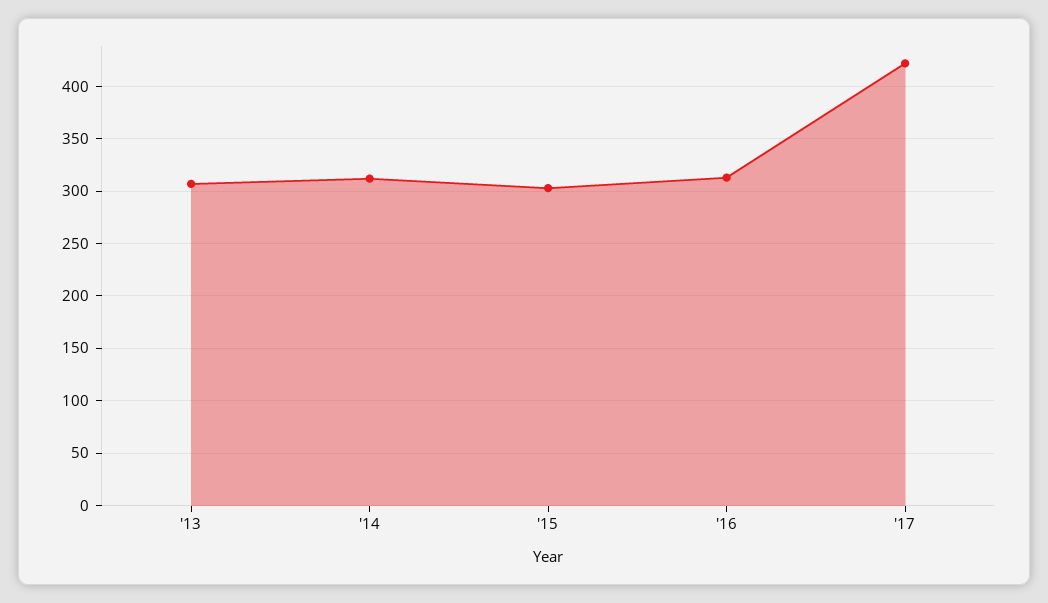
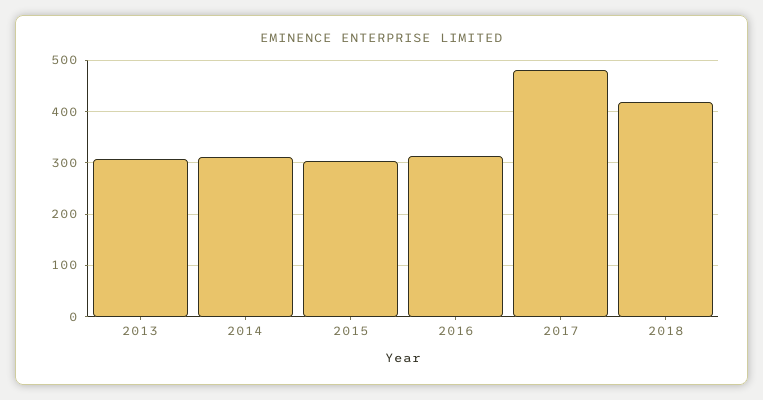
'17: 420 -> 480
2018: none -> 420

